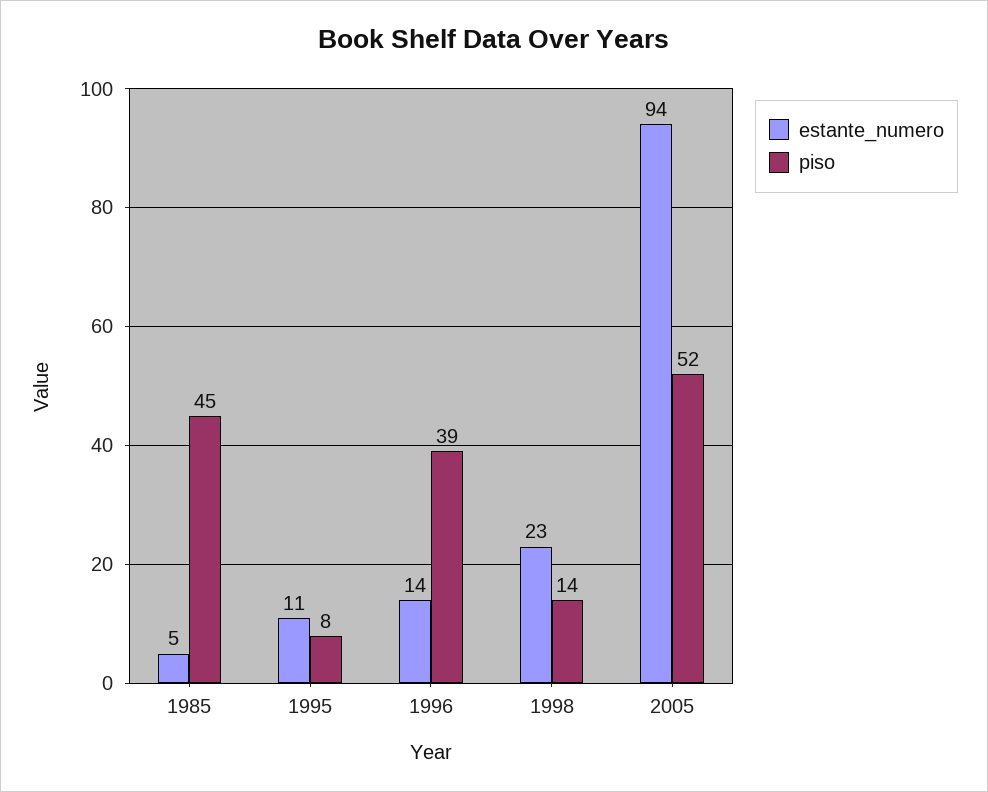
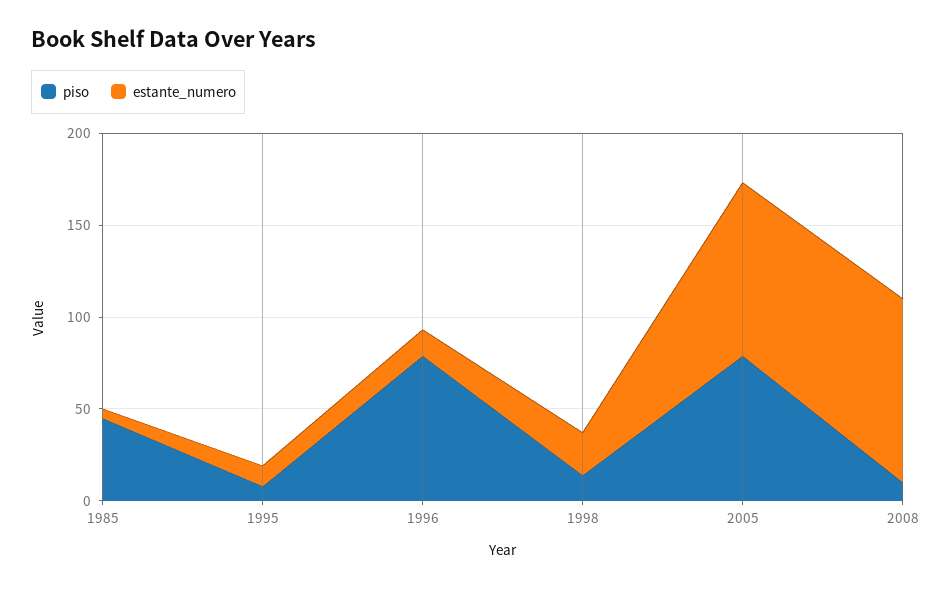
piso, 1996: 39 -> 80
piso, 2005: 52 -> 80
piso, 2008: none -> 10
estante_numero, 2008: none -> 100

